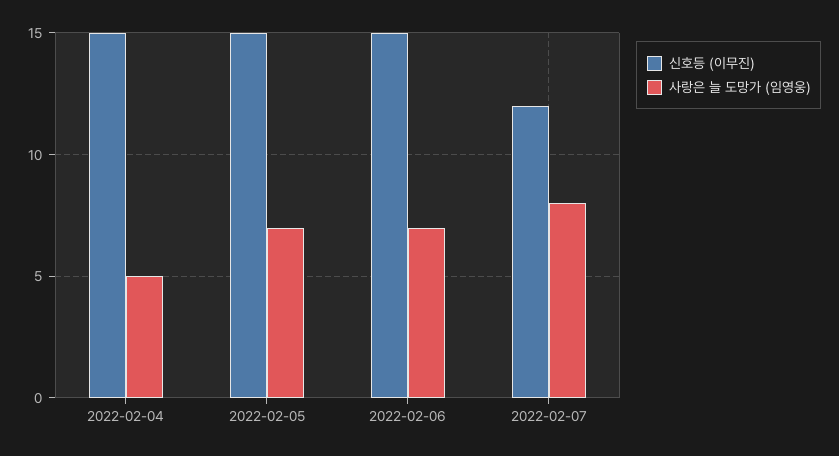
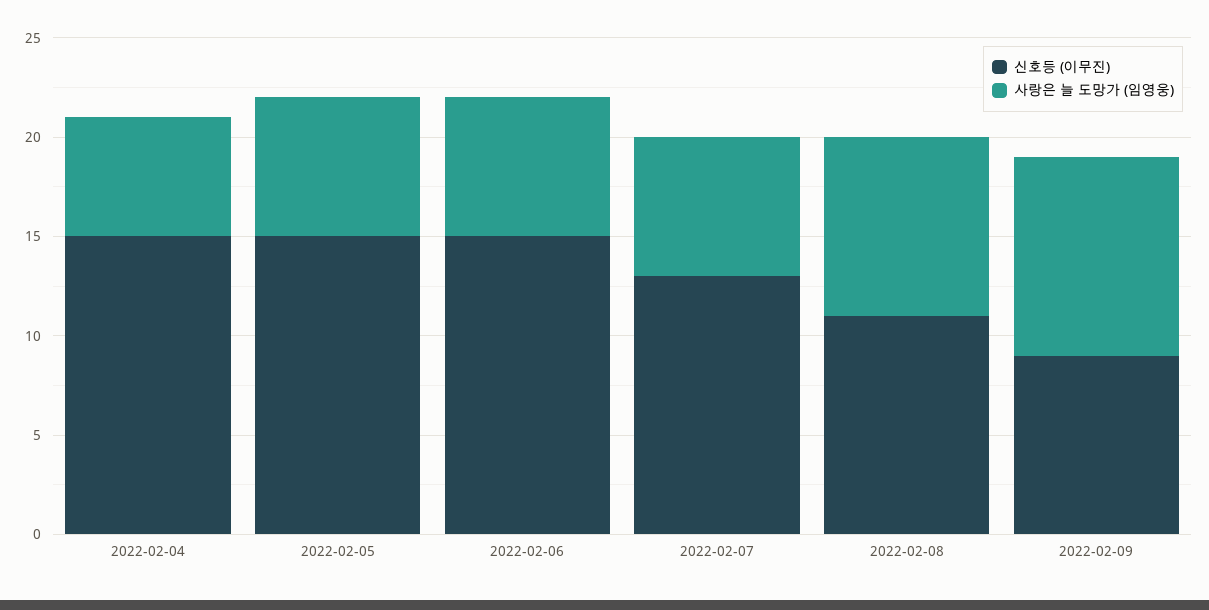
사랑은 늘 도망가 (임영웅), 2022-02-04: 5 -> 6
신호등 (이무진), 2022-02-07: 12 -> 13
사랑은 늘 도망가 (임영웅), 2022-02-07: 8 -> 7
신호등 (이무진), 2022-02-08: none -> 11
사랑은 늘 도망가 (임영웅), 2022-02-08: none -> 9
신호등 (이무진), 2022-02-09: none -> 9
사랑은 늘 도망가 (임영웅), 2022-02-09: none -> 10

